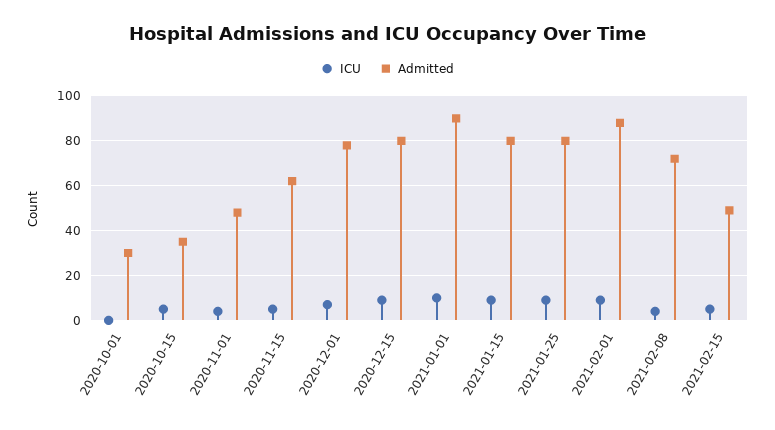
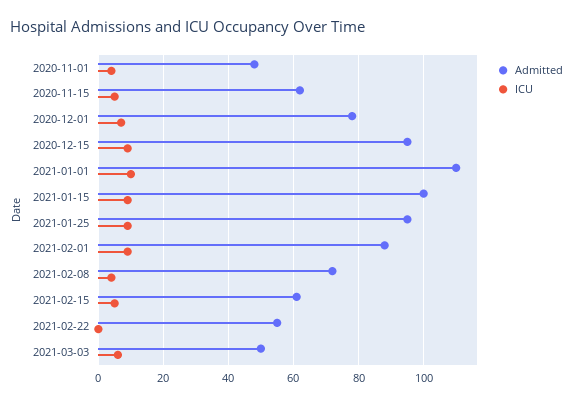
ICU, 2020-10-01: 0 -> none
Admitted, 2020-10-01: 30 -> none
ICU, 2020-10-15: 5 -> none
Admitted, 2020-10-15: 35 -> none
Admitted, 2020-12-15: 80 -> 95
Admitted, 2021-01-01: 90 -> 110
Admitted, 2021-01-15: 80 -> 100
Admitted, 2021-01-25: 80 -> 95
Admitted, 2021-02-15: 50 -> 60
Admitted, 2021-02-22: none -> 55
ICU, 2021-02-22: none -> 0
Admitted, 2021-03-03: none -> 50
ICU, 2021-03-03: none -> 5

